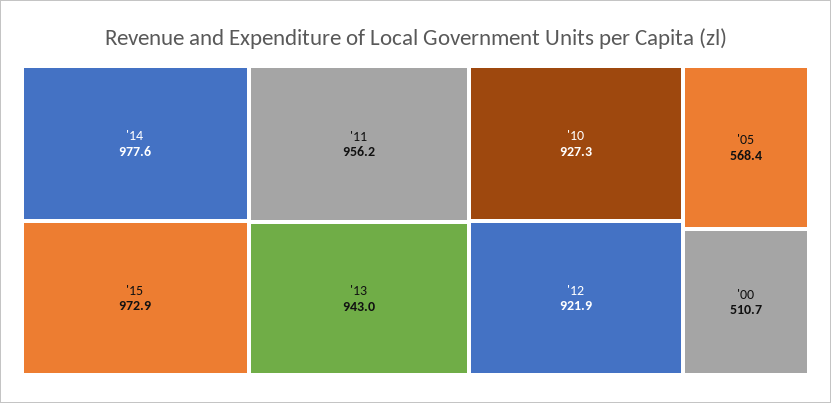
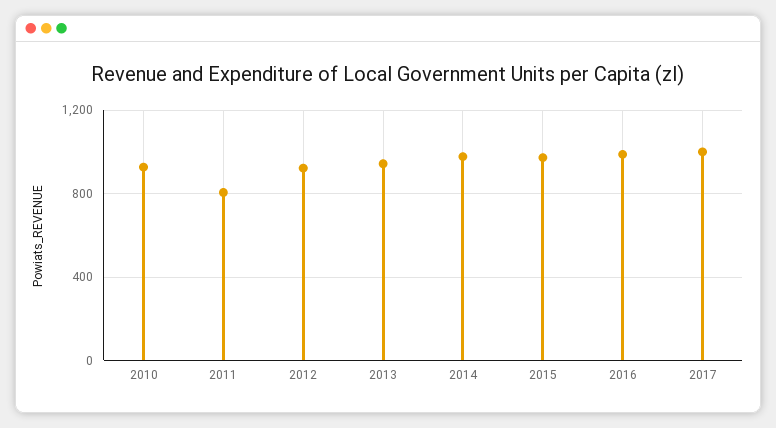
'11: 956.2 -> 800
'05: 568.4 -> none
'00: 510.7 -> none
2016: none -> 1000
2017: none -> 1000

